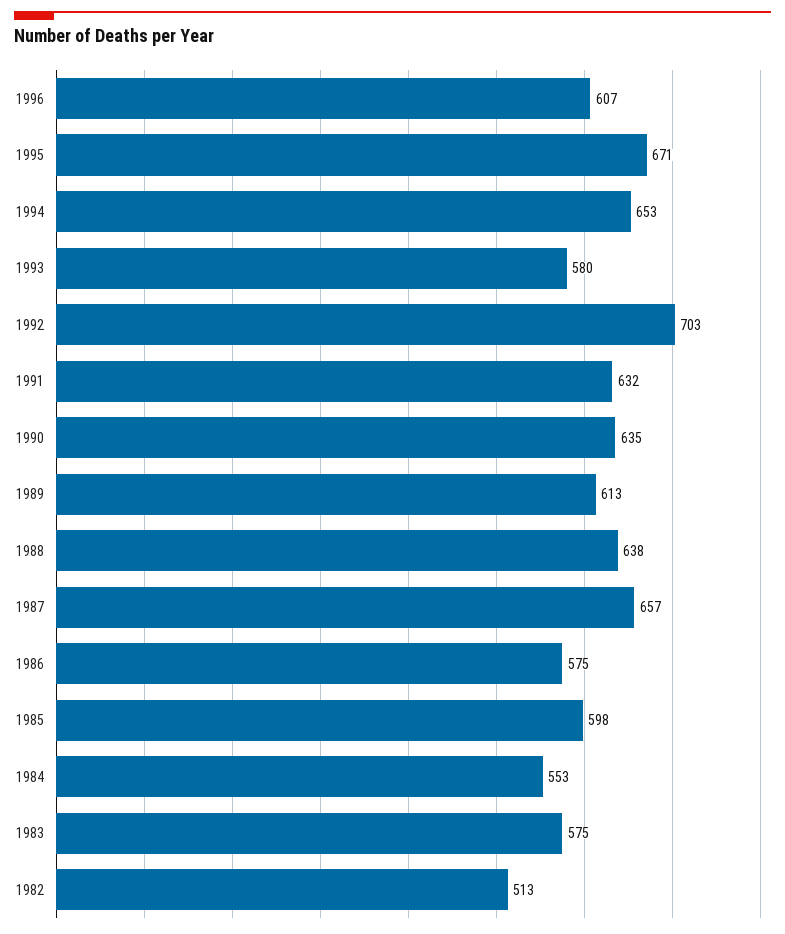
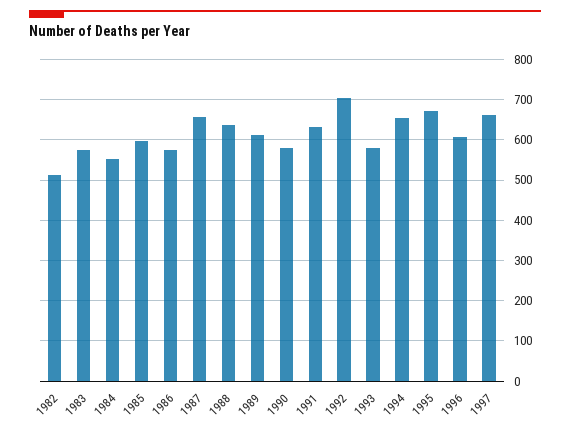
1990: 635 -> 580
1997: none -> 660

